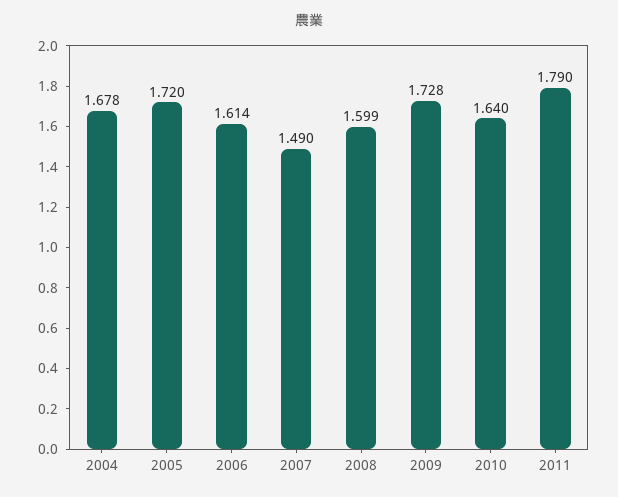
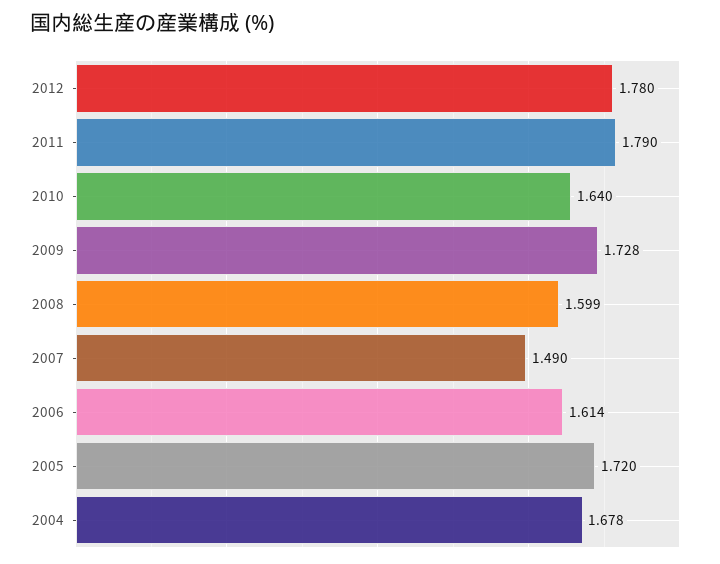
2012: none -> 1.78

